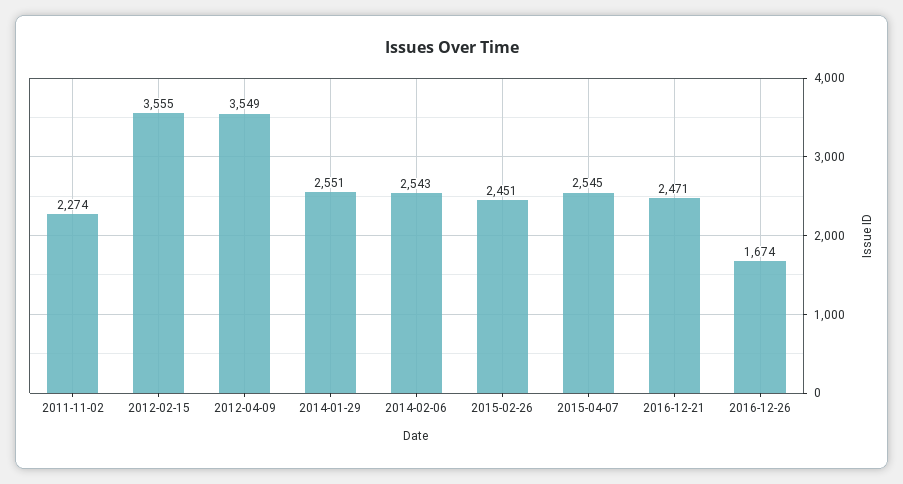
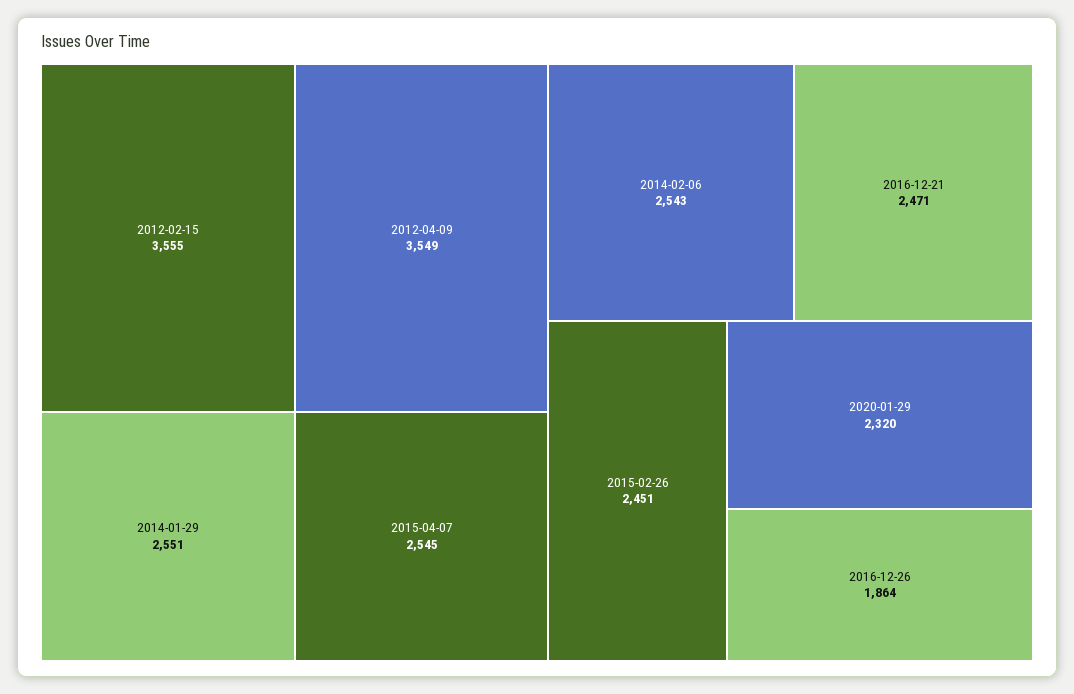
2011-11-02: 2274 -> none
2016-12-26: 1674 -> 1864
2020-01-29: none -> 2320

